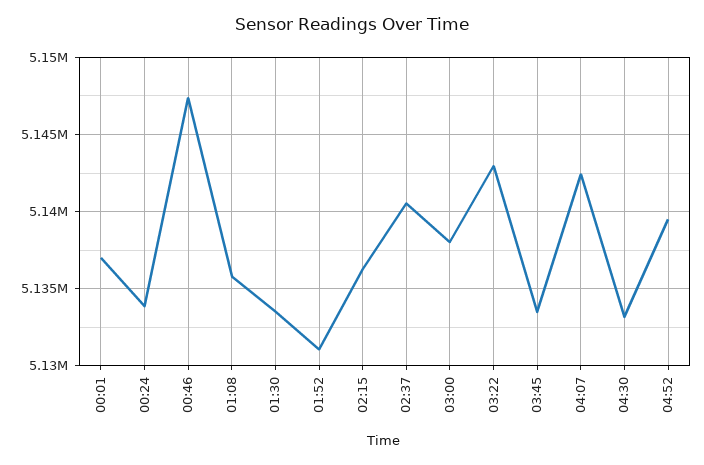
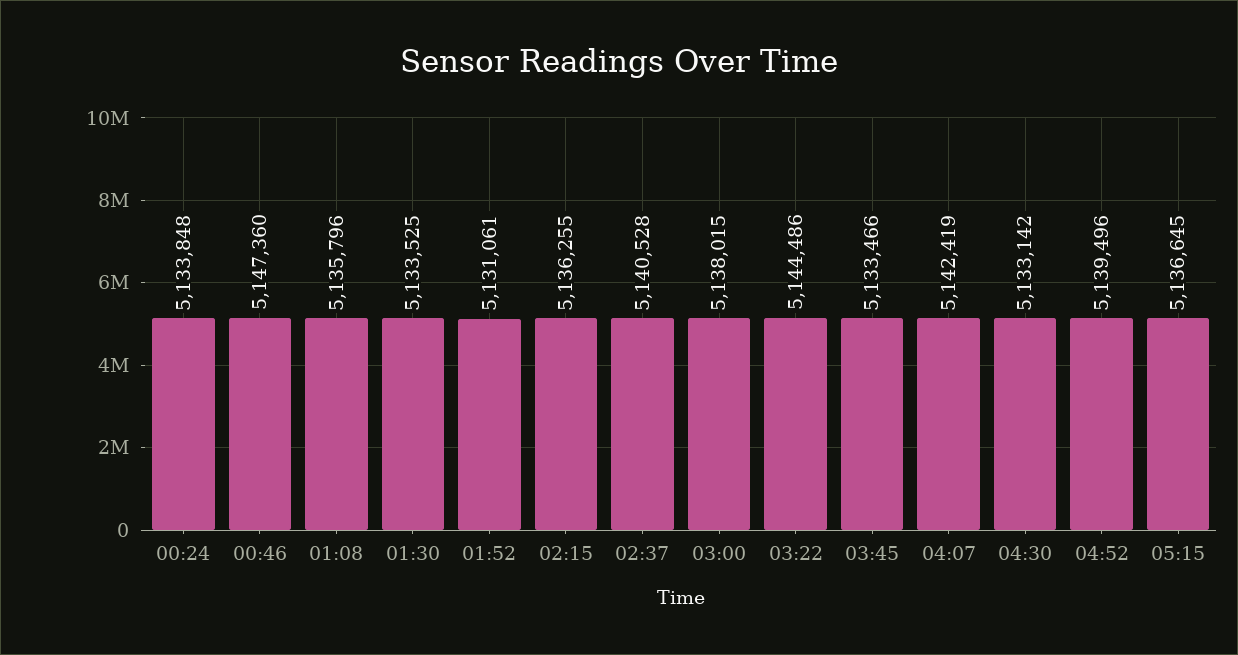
00:01: 5137000 -> none
03:22: 5143000 -> 5144486
05:15: none -> 5136645

